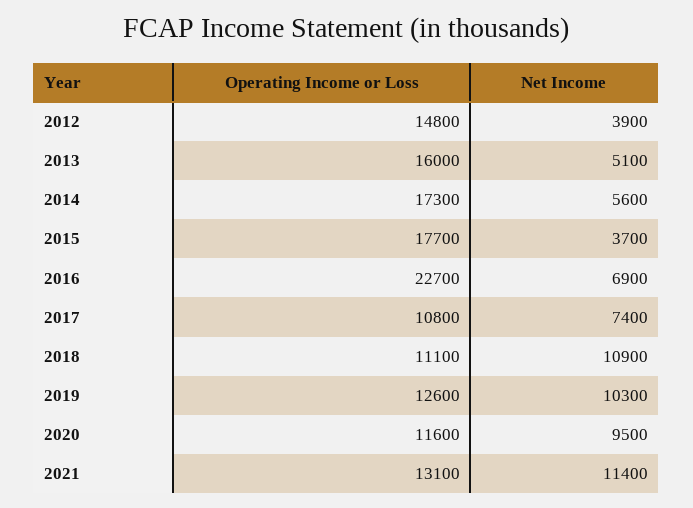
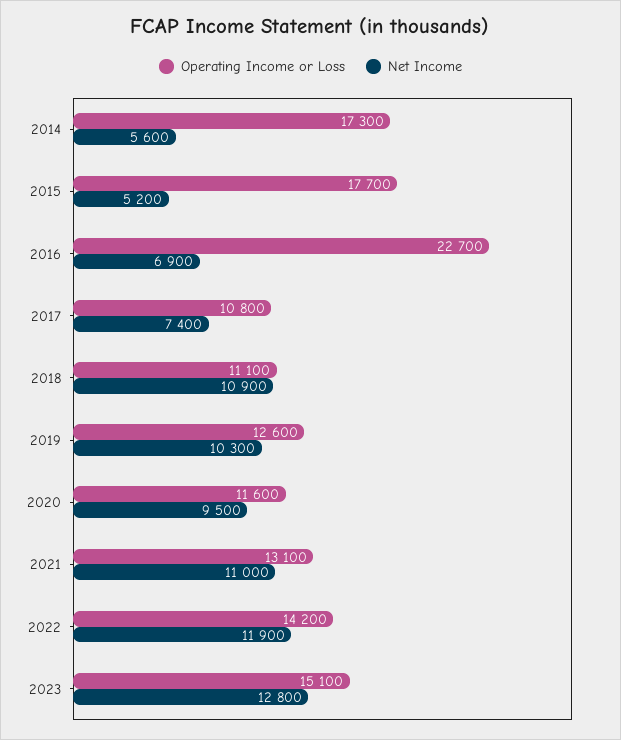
Operating Income or Loss, 2012: 14800 -> none
Net Income, 2012: 3900 -> none
Operating Income or Loss, 2013: 16000 -> none
Net Income, 2013: 5100 -> none
Net Income, 2015: 3700 -> 5200
Net Income, 2021: 11400 -> 11000
Operating Income or Loss, 2022: none -> 14200
Net Income, 2022: none -> 11900
Operating Income or Loss, 2023: none -> 15100
Net Income, 2023: none -> 12800

